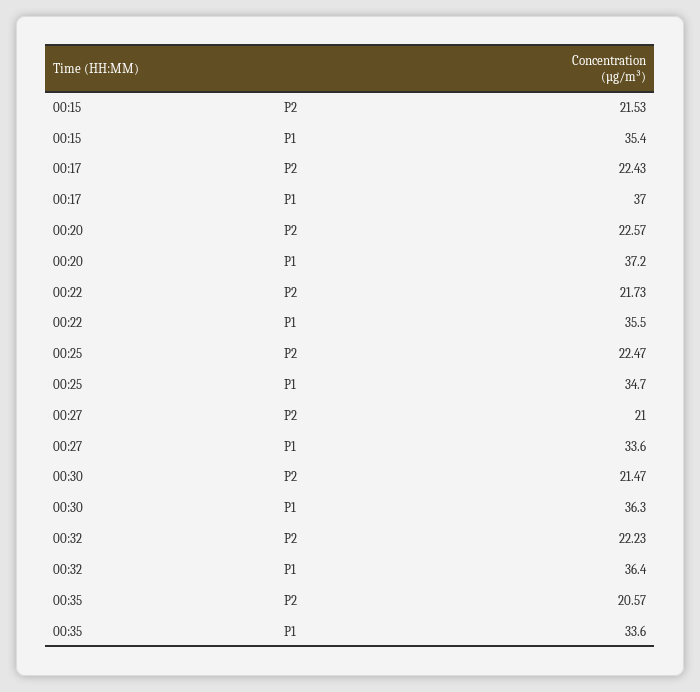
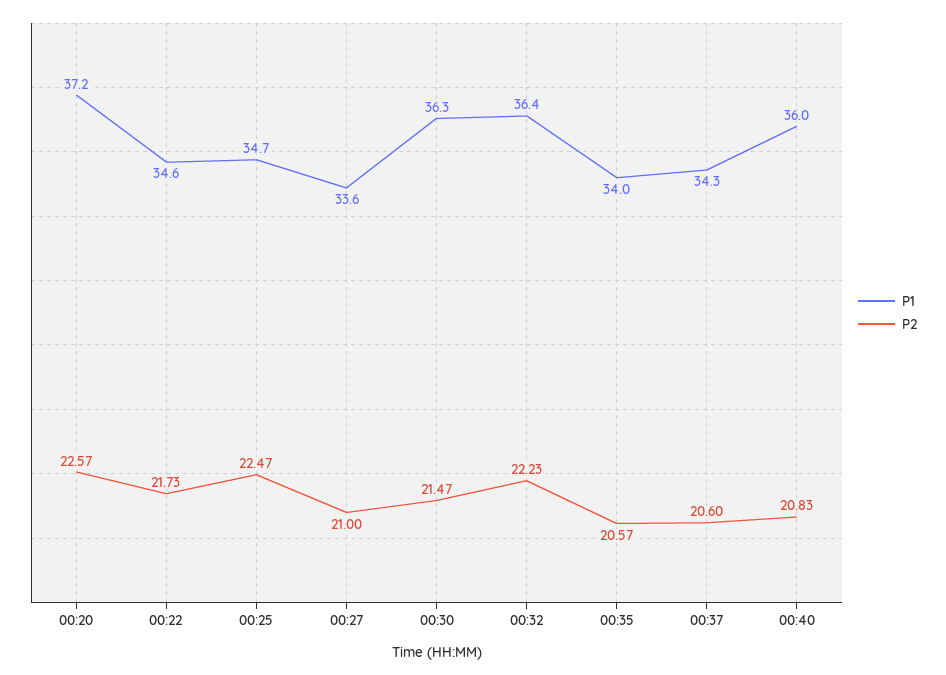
P2, 00:15: 21.53 -> none
P1, 00:15: 35.4 -> none
P2, 00:17: 22.43 -> none
P1, 00:17: 37 -> none
P1, 00:22: 35.5 -> 34.6
P1, 00:35: 33.6 -> 34
P1, 00:37: none -> 34.3
P2, 00:37: none -> 20.6
P1, 00:40: none -> 36
P2, 00:40: none -> 20.83

